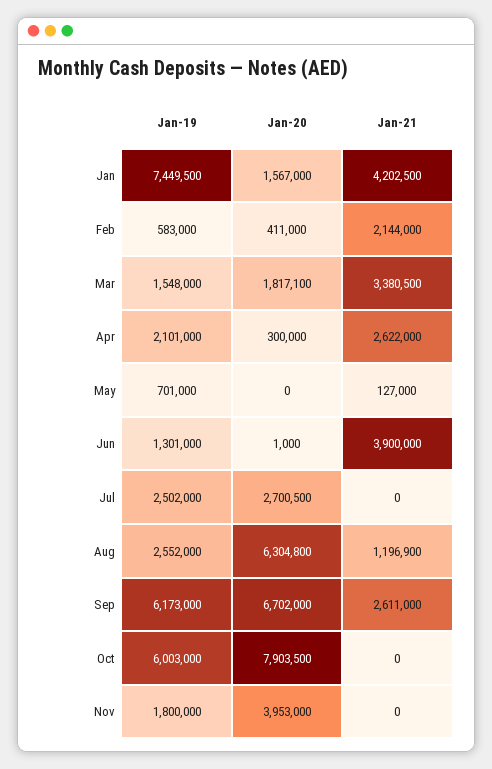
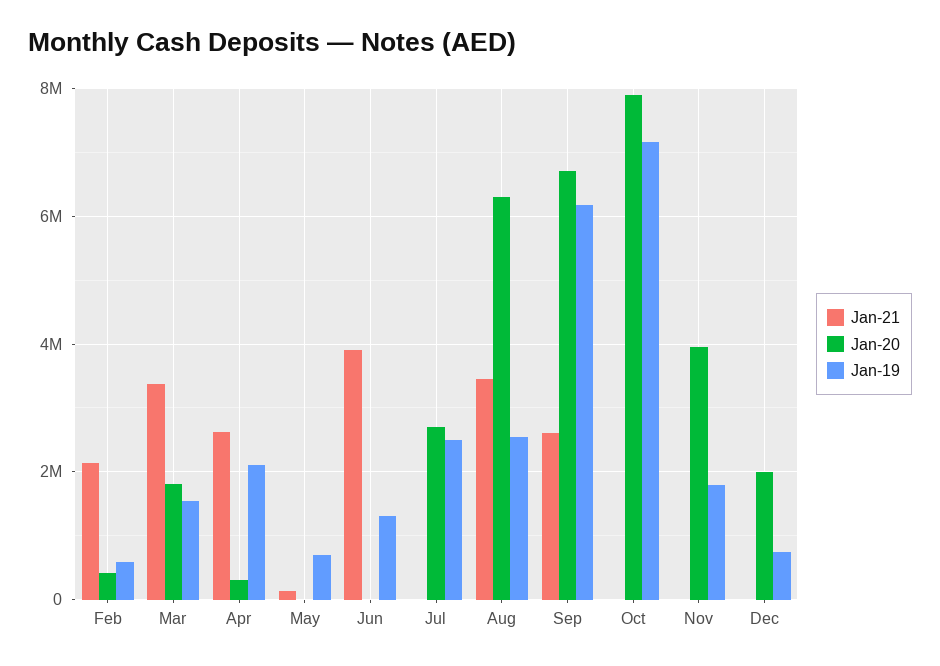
Jan-19, Jan: 7449500 -> none
Jan-20, Jan: 1567000 -> none
Jan-21, Jan: 4202500 -> none
Jan-21, Aug: 1196900 -> 3400000
Jan-19, Oct: 6003000 -> 7200000
Jan-21, Dec: none -> 0
Jan-20, Dec: none -> 2000000
Jan-19, Dec: none -> 800000

